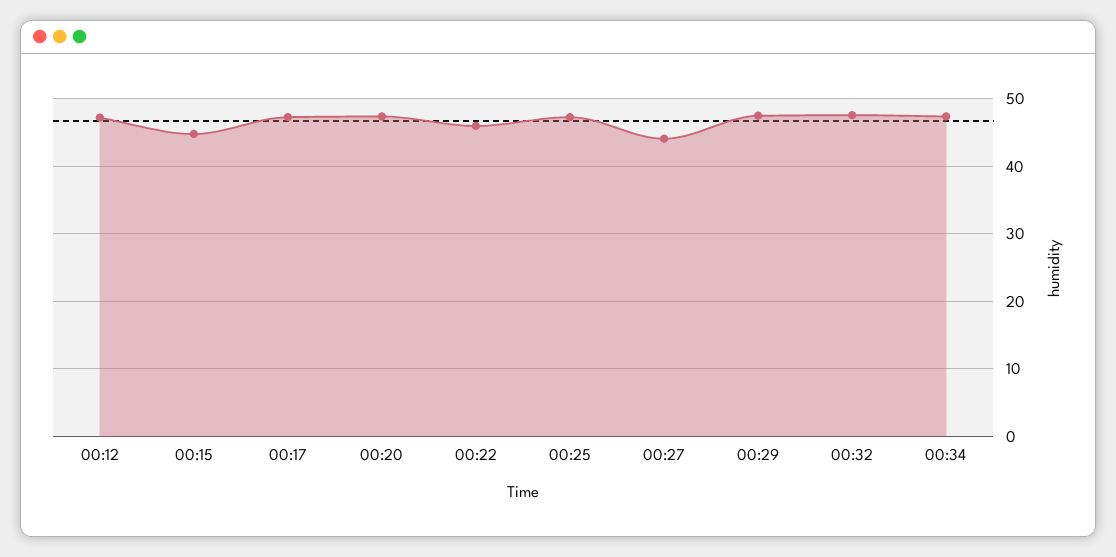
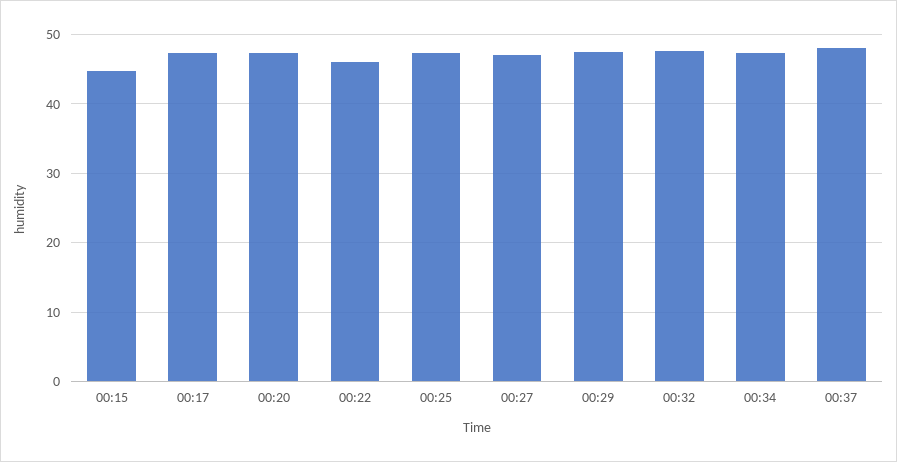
00:12: 47 -> none
00:27: 44 -> 47
00:37: none -> 48

